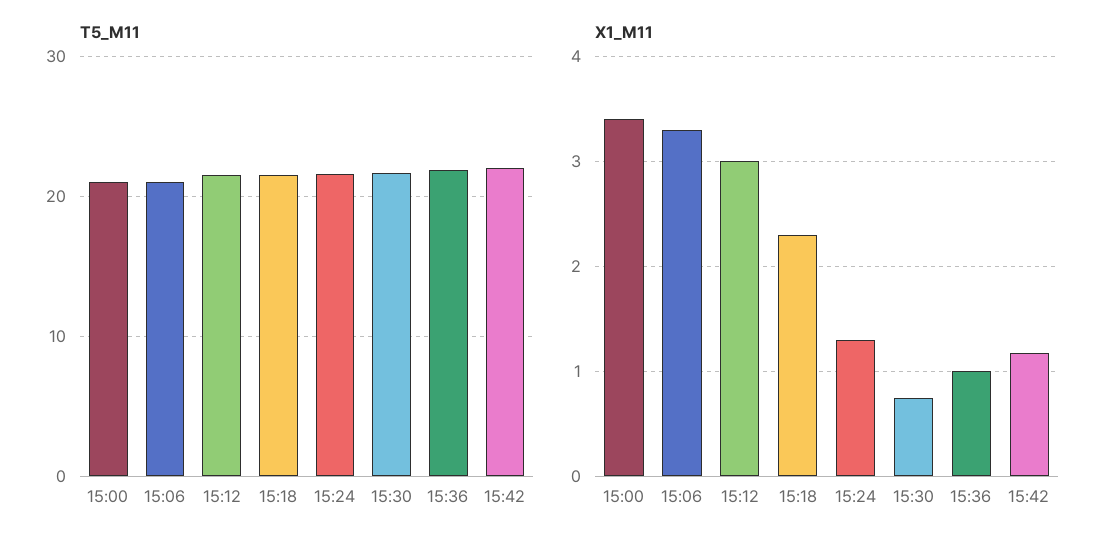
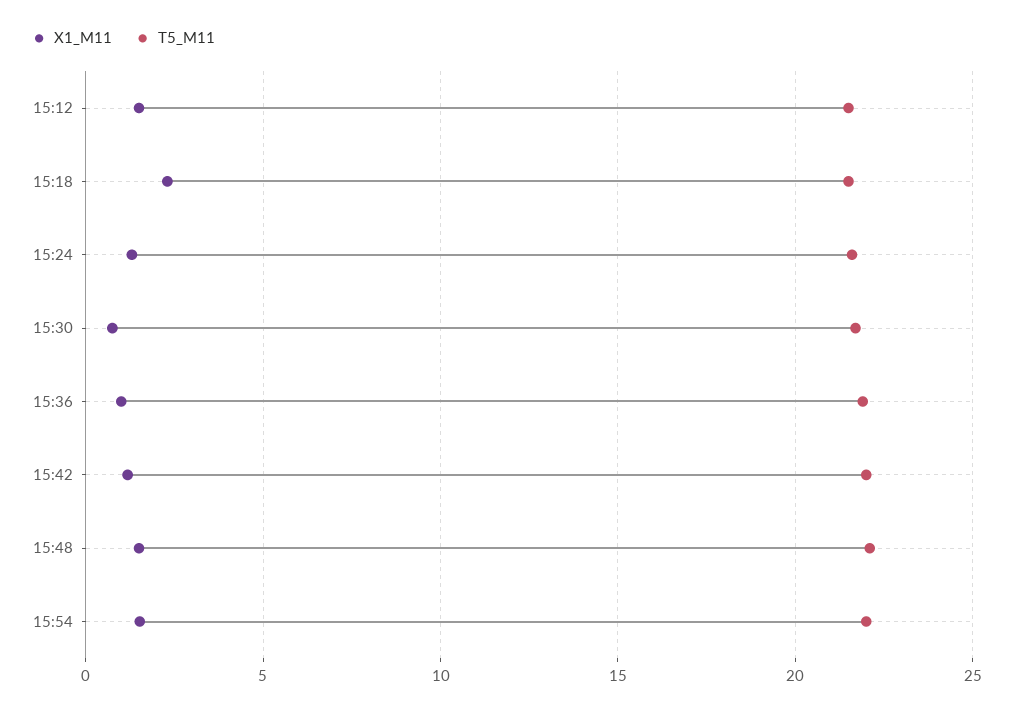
T5_M11, 15:00: 21 -> none
T5_M11, 15:06: 21 -> none
X1_M11, 15:00: 3.4 -> none
X1_M11, 15:06: 3.3 -> none
X1_M11, 15:12: 3 -> 1.5
X1_M11, 15:48: none -> 1.5
T5_M11, 15:48: none -> 22
X1_M11, 15:54: none -> 1.5
T5_M11, 15:54: none -> 22

